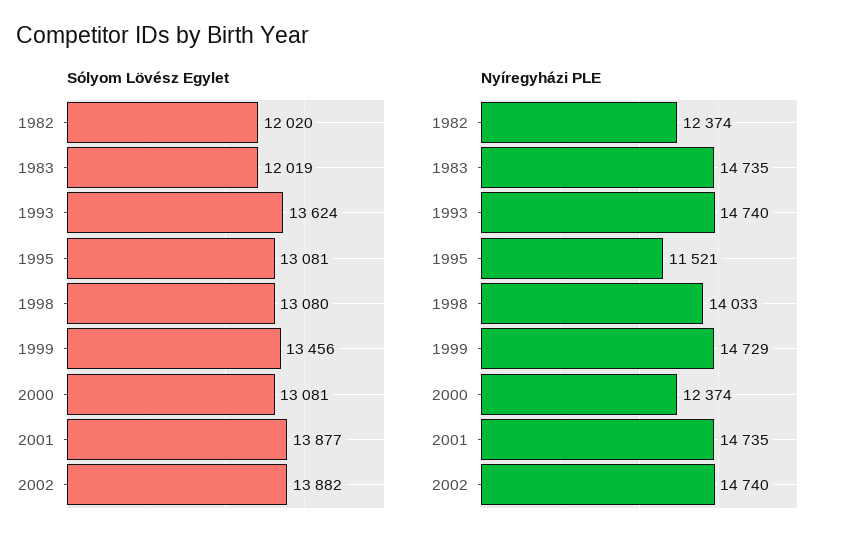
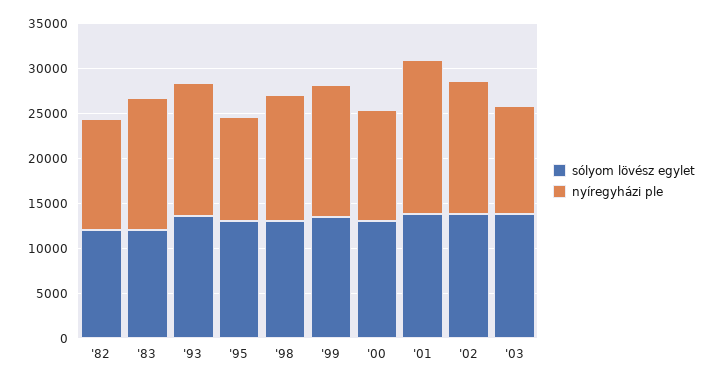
Nyíregyházi PLE, 2001: 14735 -> 17000
Sólyom Lövész Egylet, '03: none -> 14000
Nyíregyházi PLE, '03: none -> 12000

